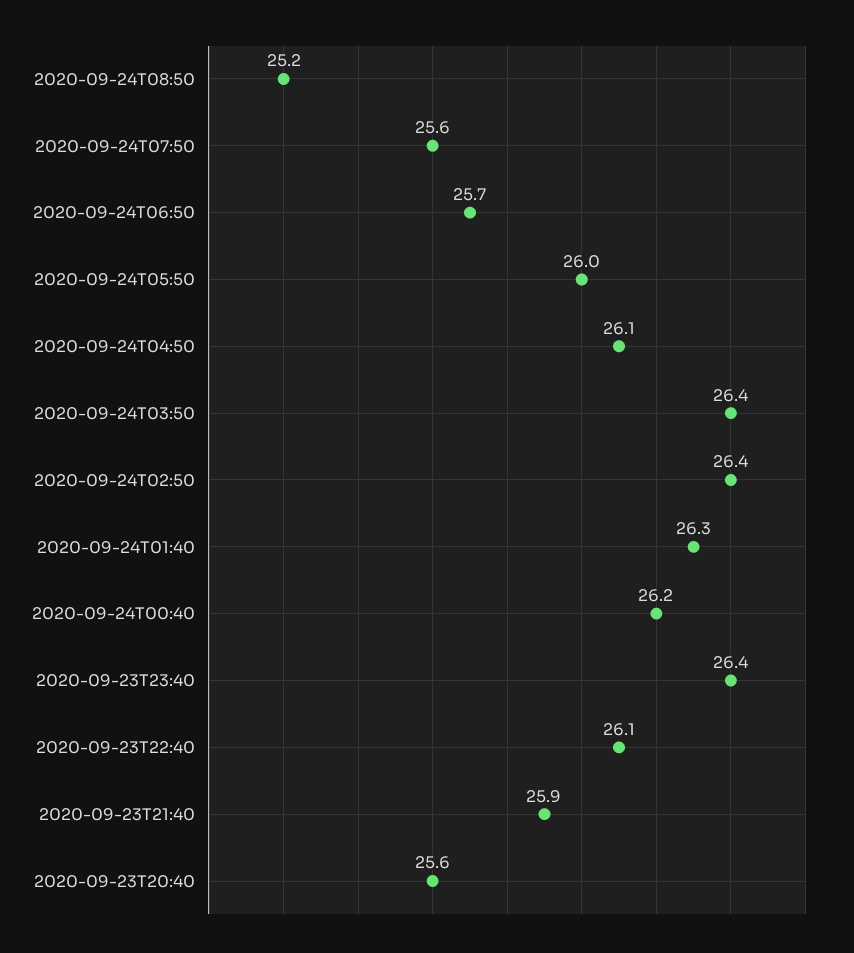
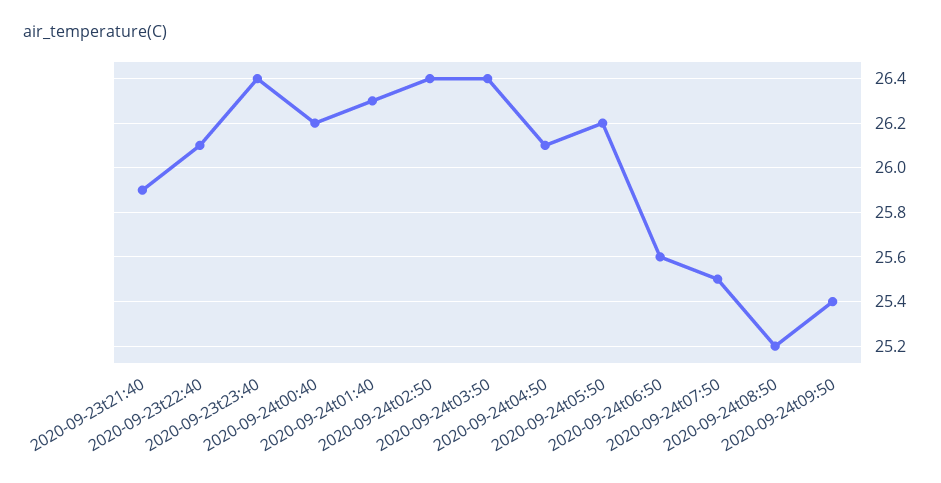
2020-09-24T07:50: 25.6 -> 25.5
2020-09-24T06:50: 25.7 -> 25.6
2020-09-24T05:50: 26 -> 26.2
2020-09-23T20:40: 25.6 -> none
2020-09-24t09:50: none -> 25.4

